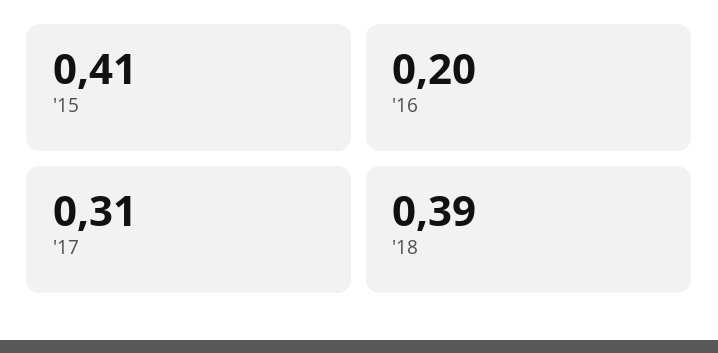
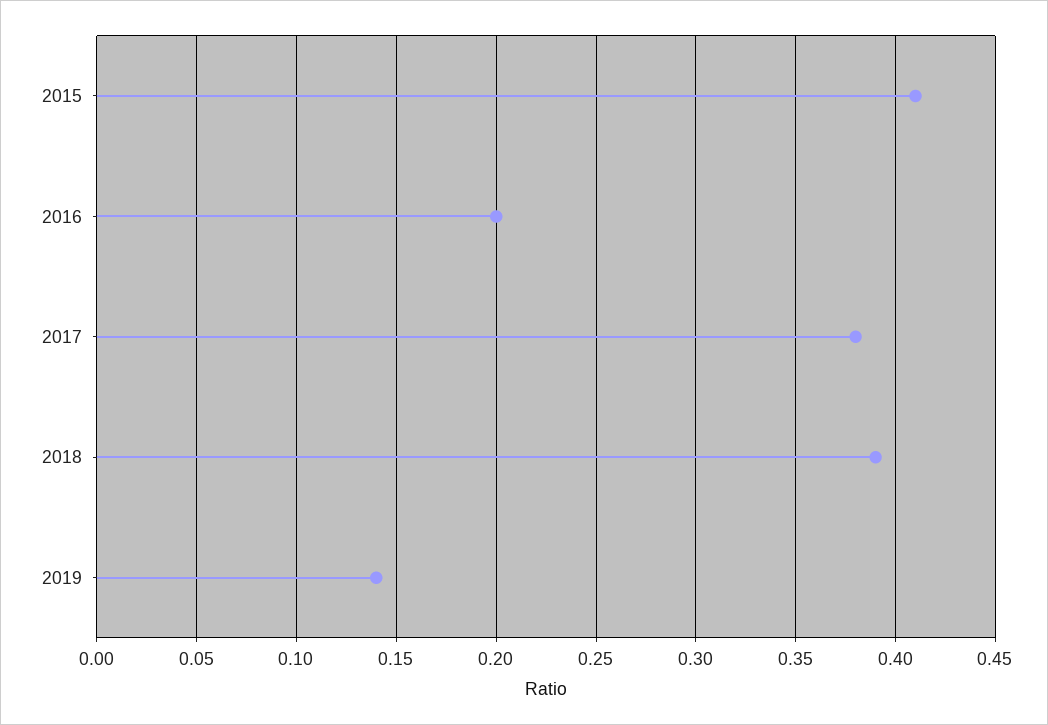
'17: 0.31 -> 0.38
2019: none -> 0.14

